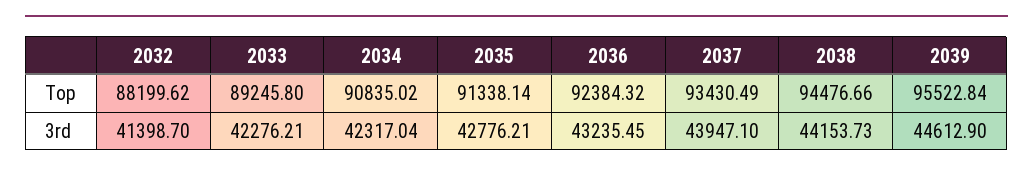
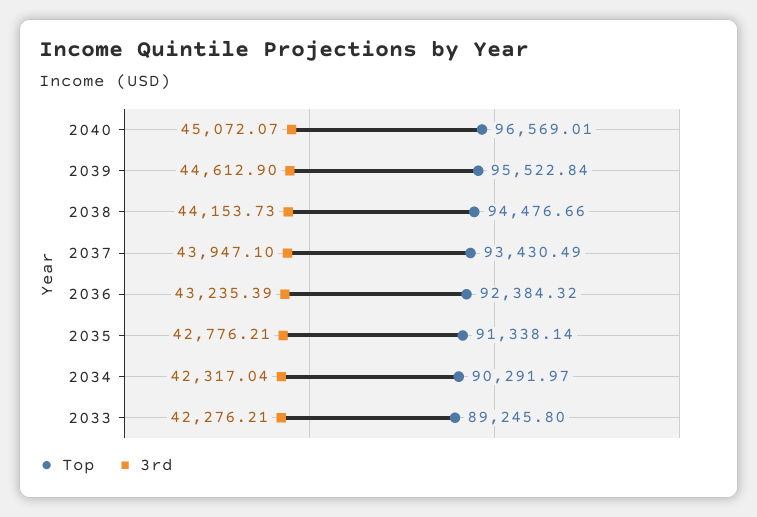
Top, 2032: 88199.62 -> none
Top, 2034: 90835.02 -> 90291.97
3rd, 2032: 41398.7 -> none
3rd, 2036: 43235.45 -> 43235.39
Top, 2040: none -> 96569.01
3rd, 2040: none -> 45072.07

